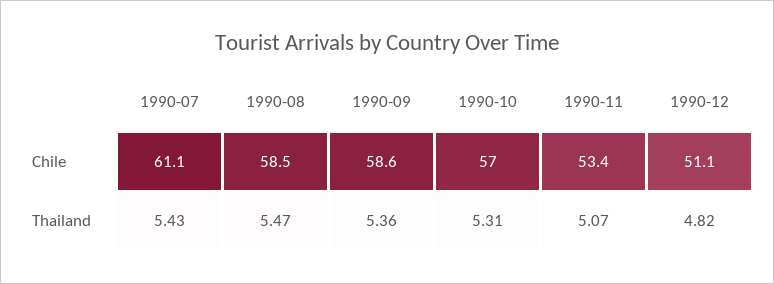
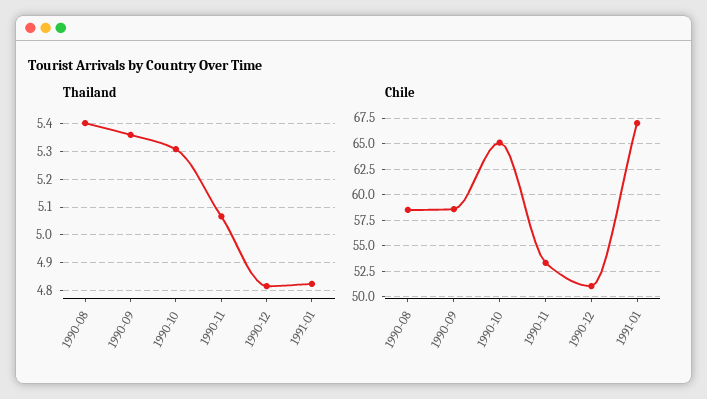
Chile, 1990-07: 61.1 -> none
Chile, 1990-10: 57 -> 65
Thailand, 1990-07: 5.43 -> none
Thailand, 1990-08: 5.47 -> 5.4
Thailand, 1991-01: none -> 4.825
Chile, 1991-01: none -> 67.5

